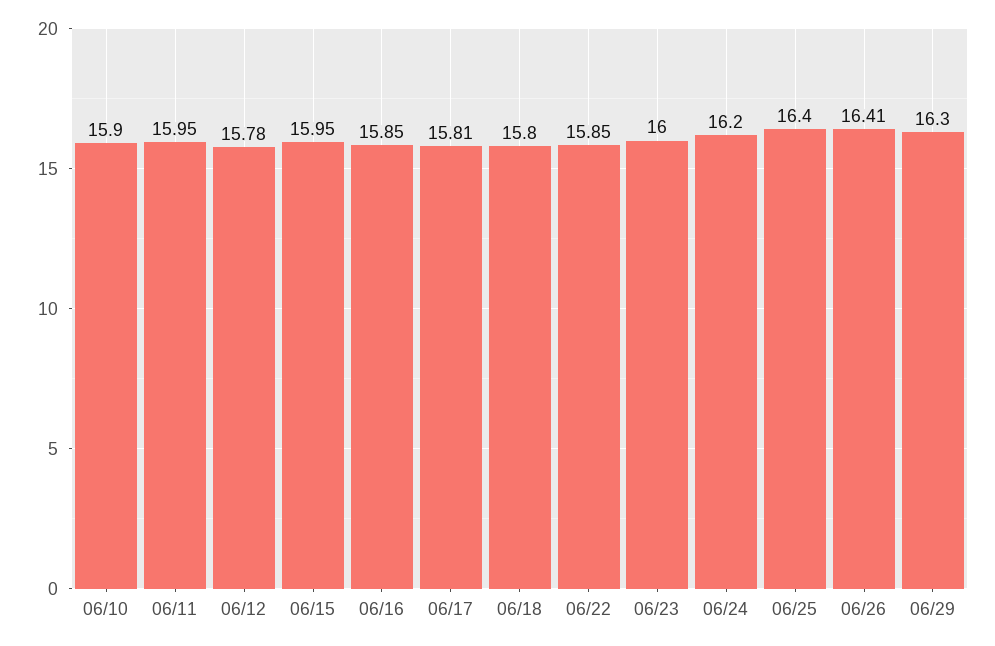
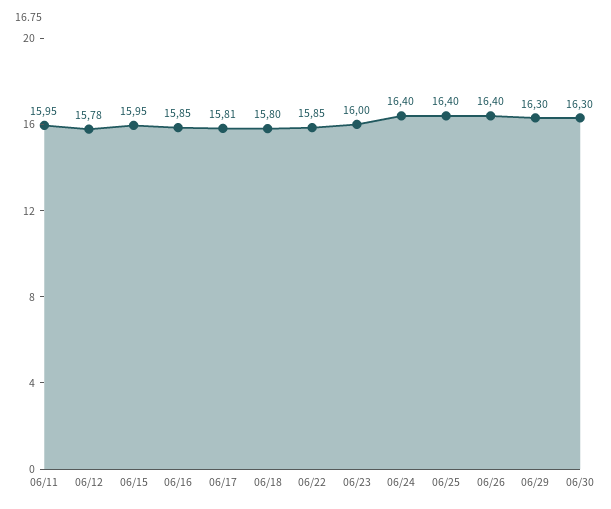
06/10: 15.9 -> none
06/24: 16.2 -> 16.4
06/26: 16.41 -> 16.4
06/30: none -> 16.3

